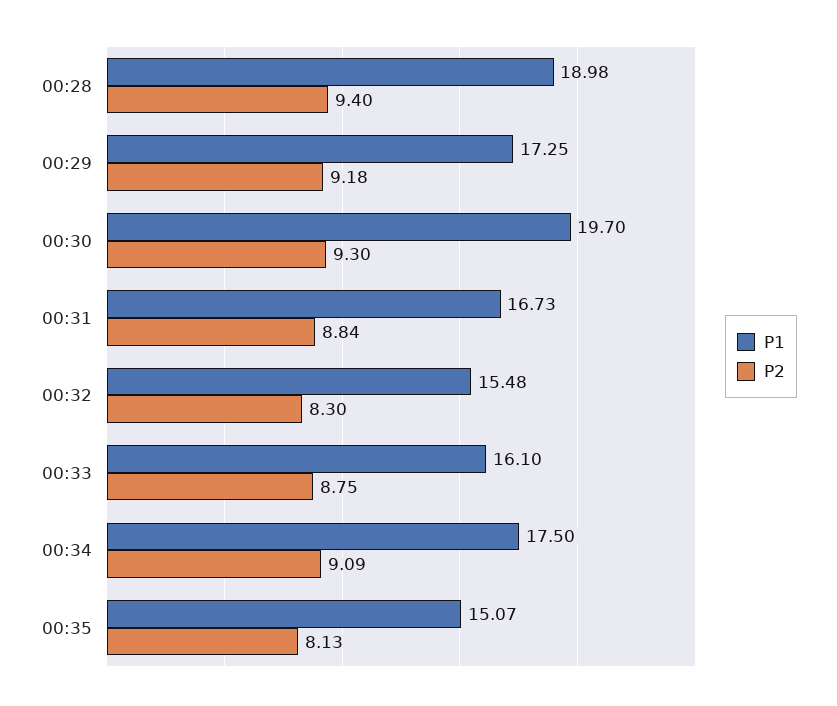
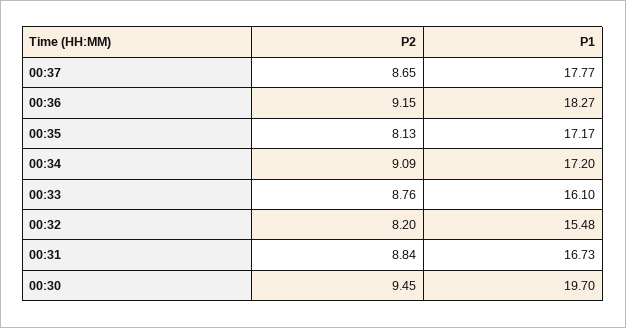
P1, 00:28: 18.98 -> none
P2, 00:28: 9.4 -> none
P1, 00:29: 17.25 -> none
P2, 00:29: 9.18 -> none
P2, 00:30: 9.3 -> 9.45
P2, 00:32: 8.3 -> 8.2
P2, 00:33: 8.75 -> 8.76
P1, 00:34: 17.5 -> 17.2
P1, 00:35: 15.07 -> 17.17
P2, 00:37: none -> 8.65
P1, 00:37: none -> 17.77
P2, 00:36: none -> 9.15
P1, 00:36: none -> 18.27

